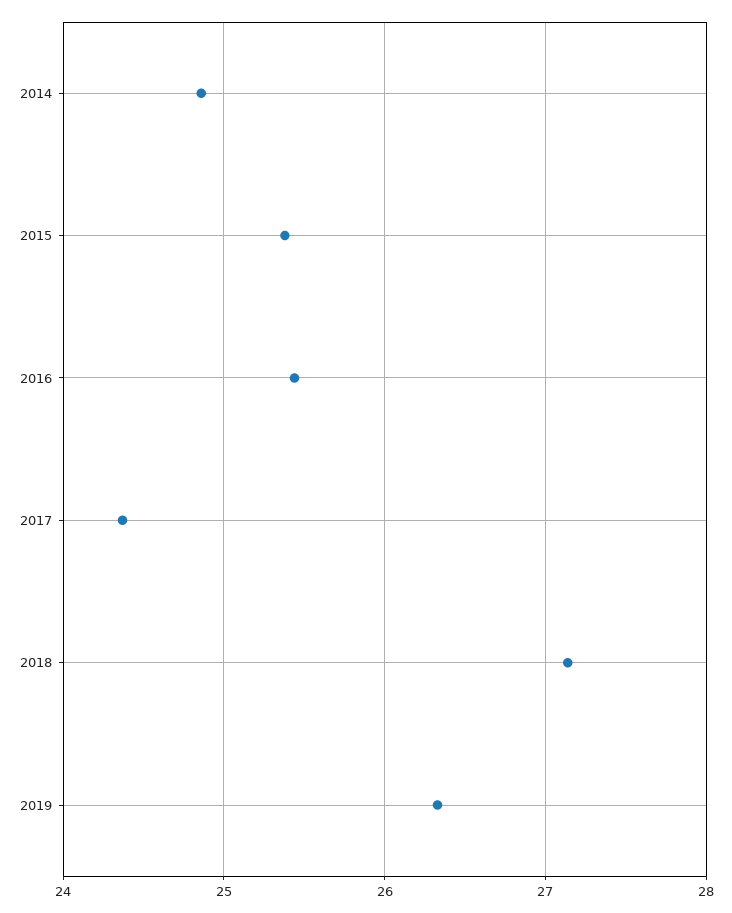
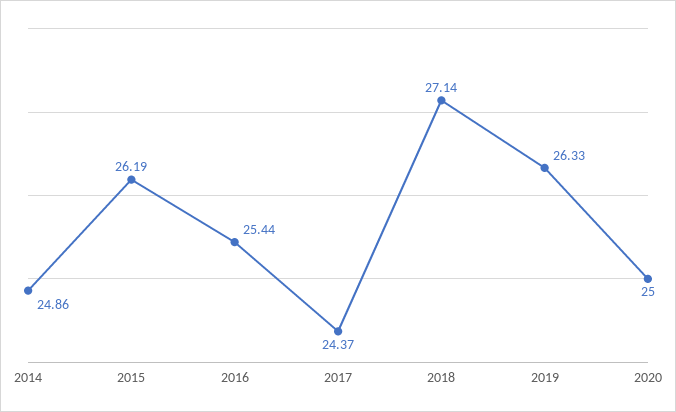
2015: 25.4 -> 26.19
2020: none -> 25

